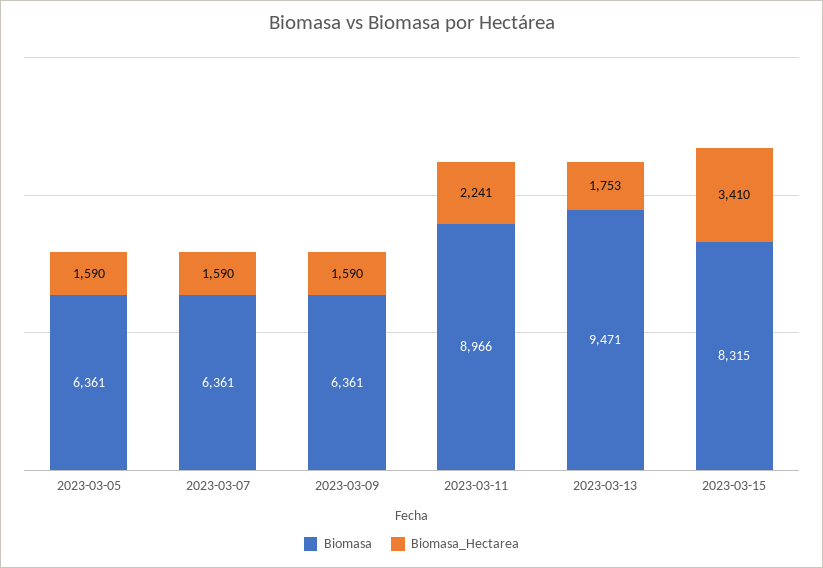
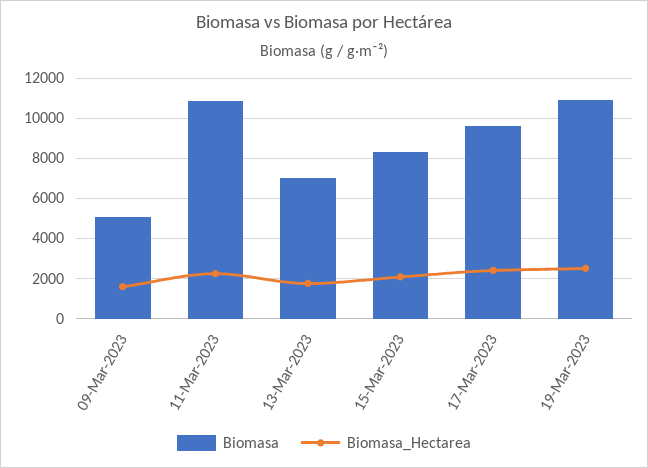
Biomasa, 2023-03-05: 6361 -> none
Biomasa_Hectarea, 2023-03-05: 1590 -> none
Biomasa, 2023-03-07: 6361 -> none
Biomasa_Hectarea, 2023-03-07: 1590 -> none
Biomasa, 2023-03-09: 6361 -> 5000
Biomasa, 2023-03-11: 8966 -> 11000
Biomasa, 2023-03-13: 9471 -> 7000
Biomasa_Hectarea, 2023-03-15: 3410 -> 2000
Biomasa, 17-Mar-2023: none -> 9500
Biomasa_Hectarea, 17-Mar-2023: none -> 2500
Biomasa, 19-Mar-2023: none -> 11000
Biomasa_Hectarea, 19-Mar-2023: none -> 2500

